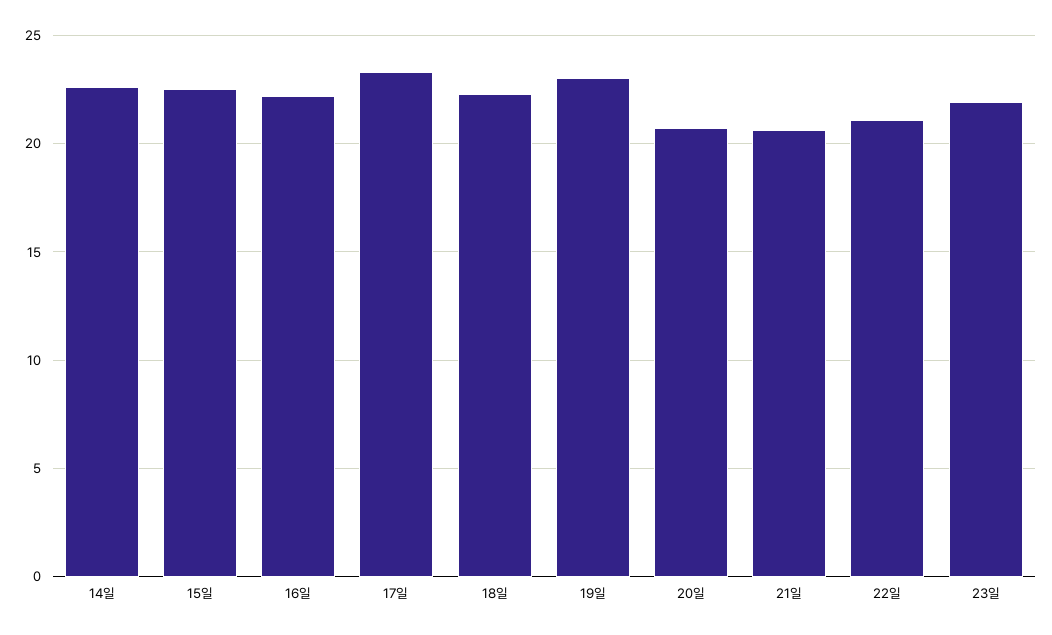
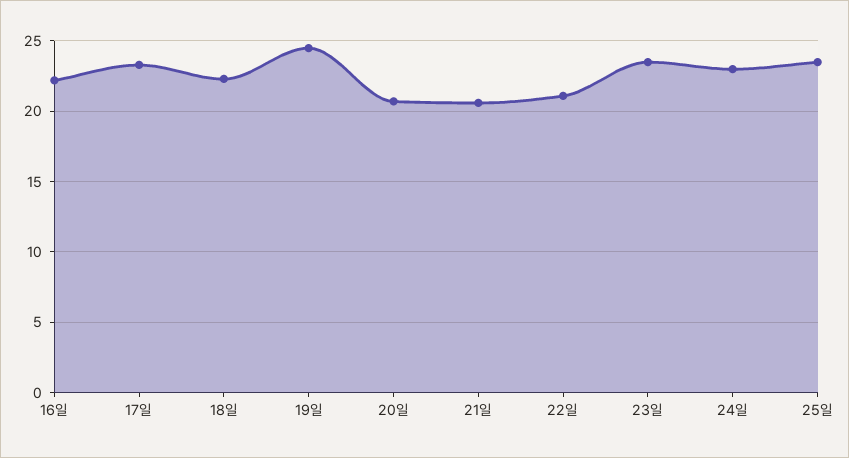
14일: 22.5 -> none
15일: 22.5 -> none
19일: 23 -> 24.5
23일: 22 -> 23.5
24일: none -> 23
25일: none -> 23.5

